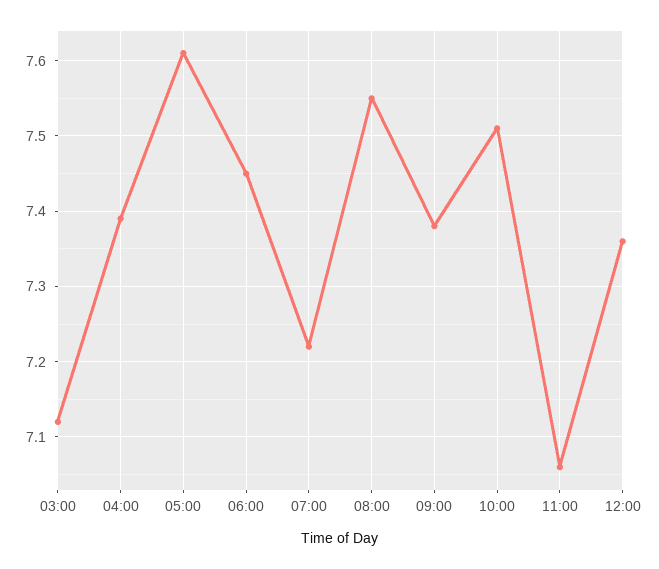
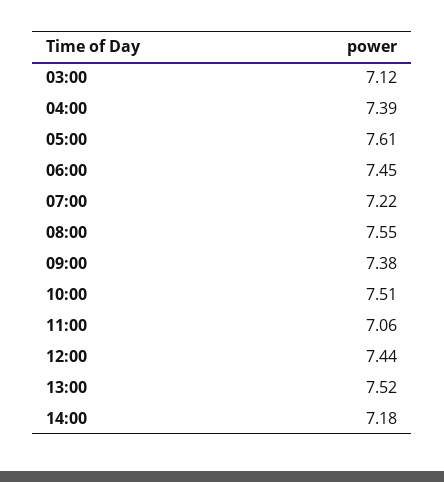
12:00: 7.36 -> 7.44
13:00: none -> 7.52
14:00: none -> 7.18

